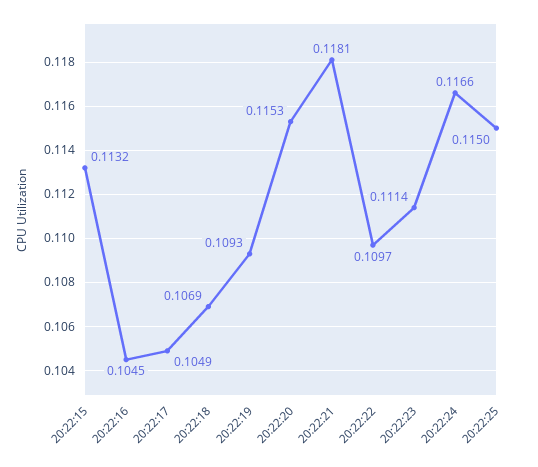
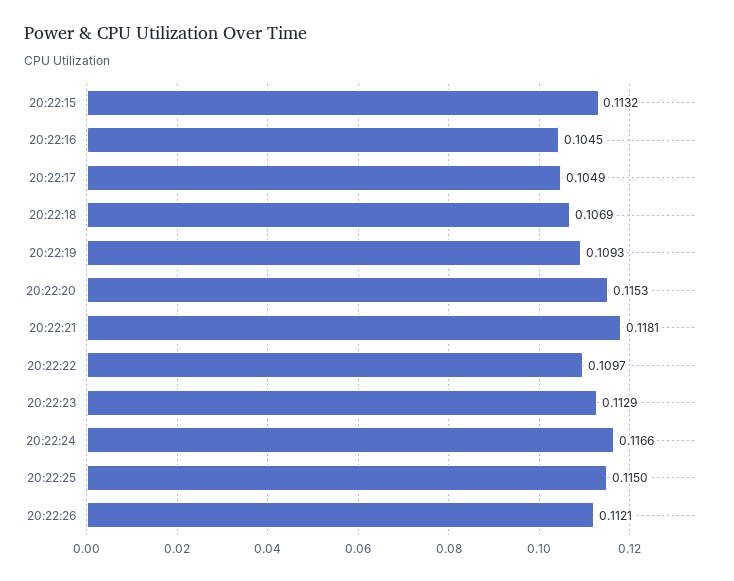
20:22:23: 0.1114 -> 0.1129
20:22:26: none -> 0.1121

